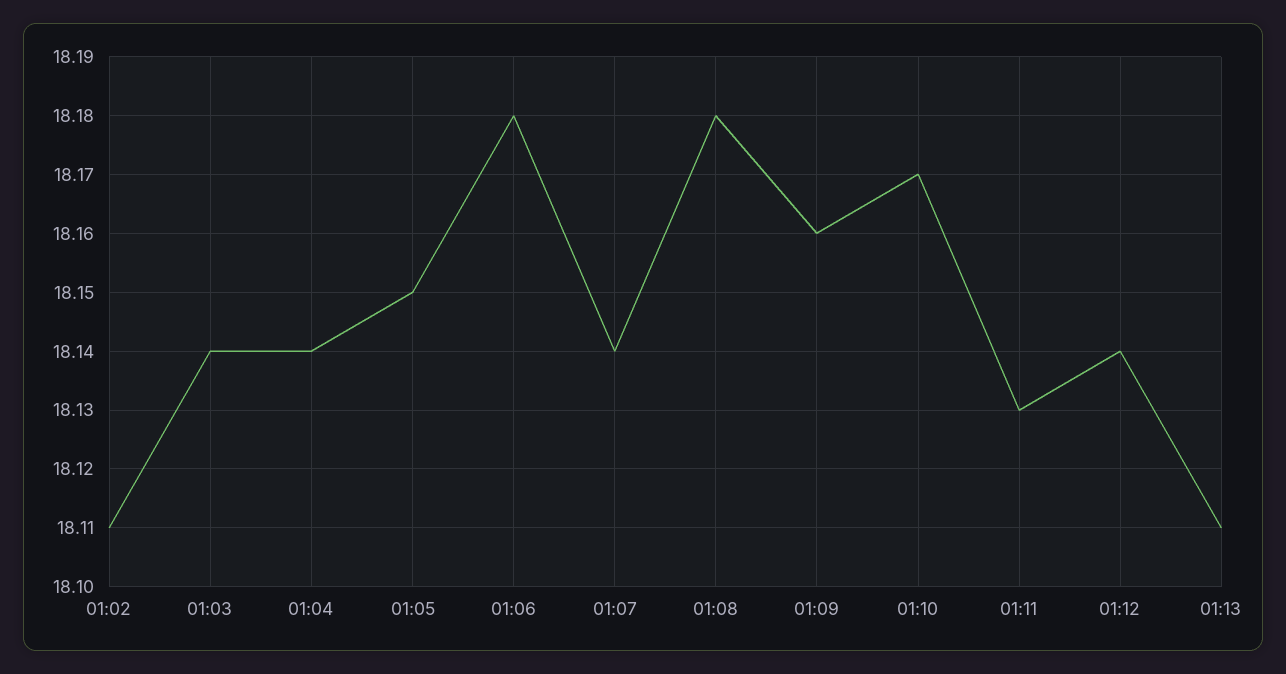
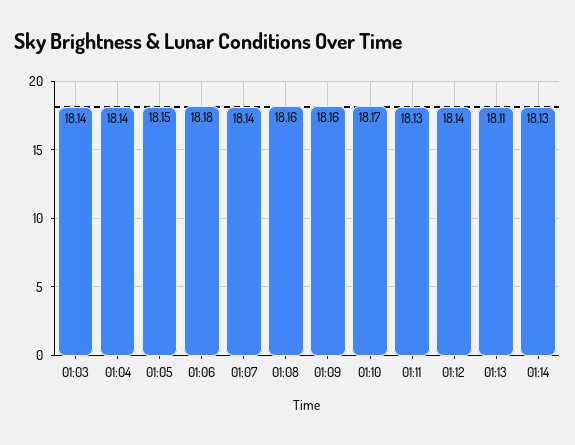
01:02: 18.11 -> none
01:08: 18.18 -> 18.16
01:14: none -> 18.13

